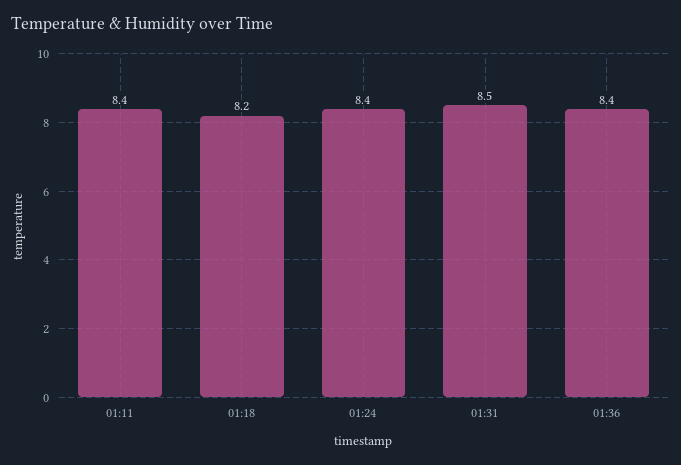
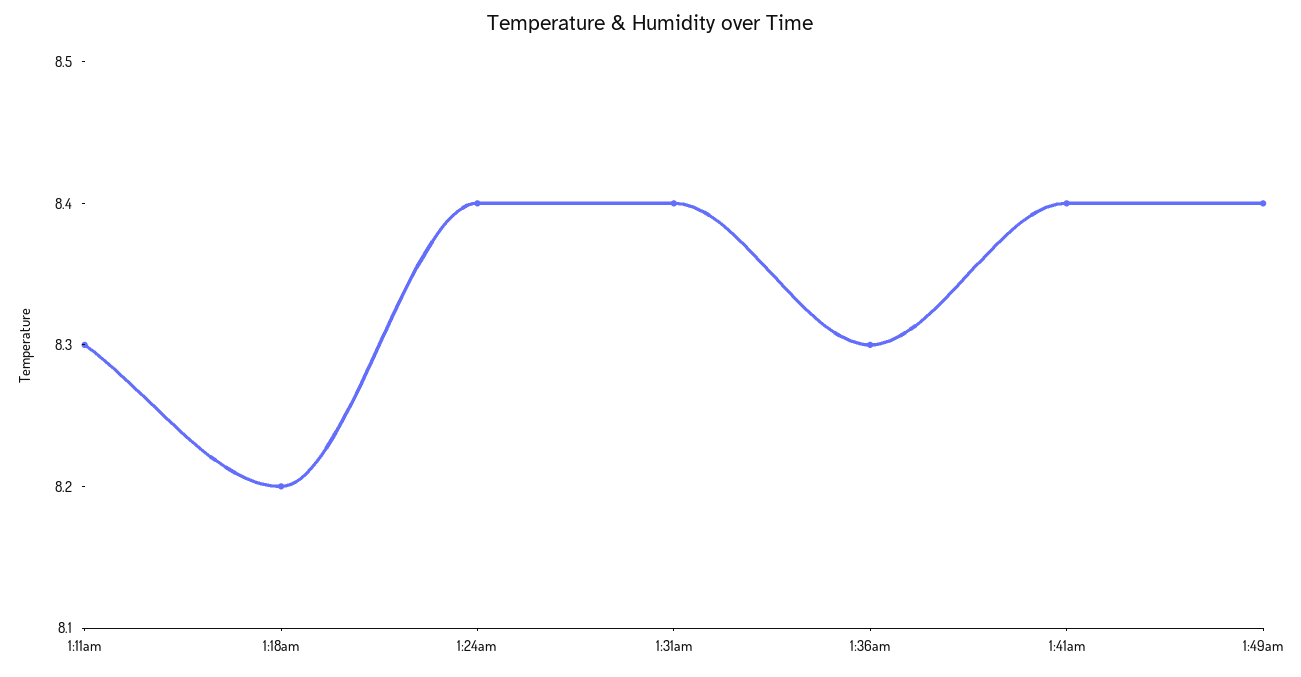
01:11: 8.4 -> 8.3
01:31: 8.5 -> 8.4
01:36: 8.4 -> 8.3
1:41am: none -> 8.4
1:49am: none -> 8.4

